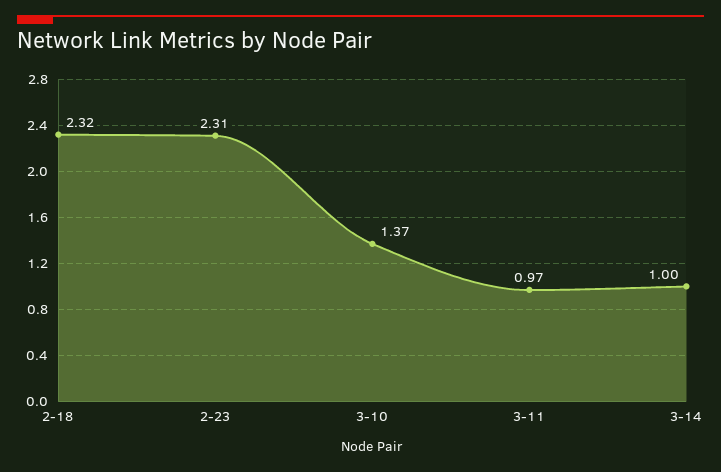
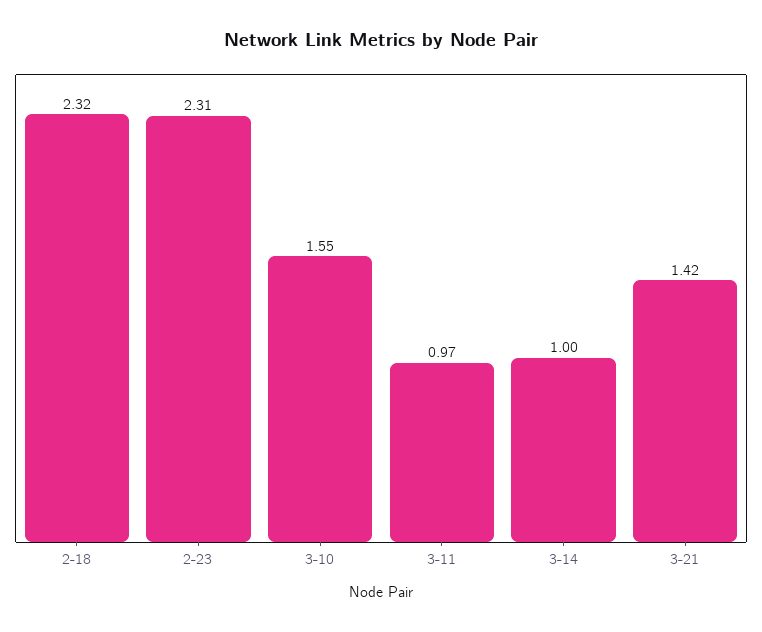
3-10: 1.37 -> 1.55
3-21: none -> 1.42

